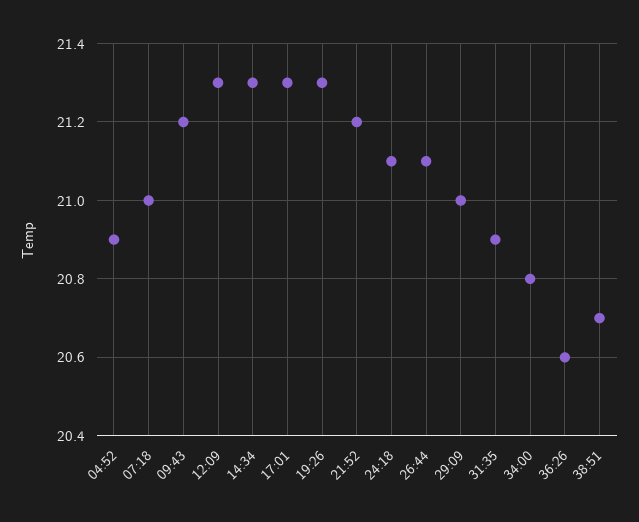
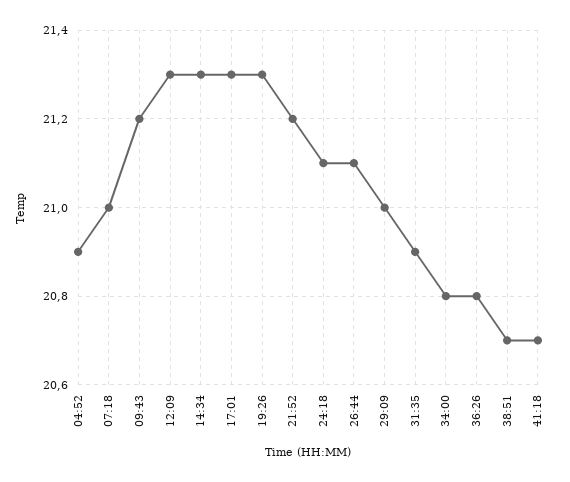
36:26: 20.6 -> 20.8
41:18: none -> 20.7

